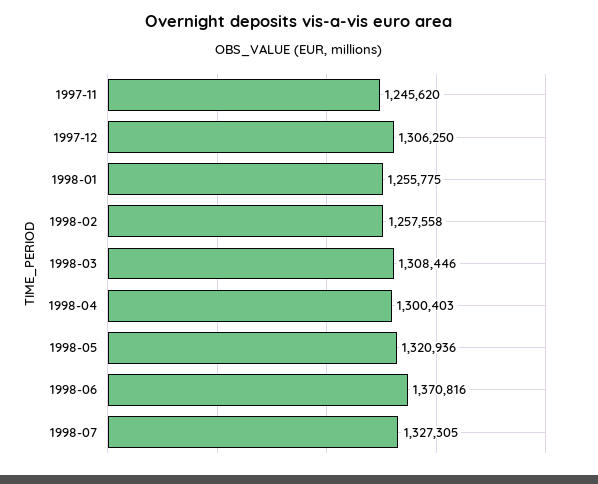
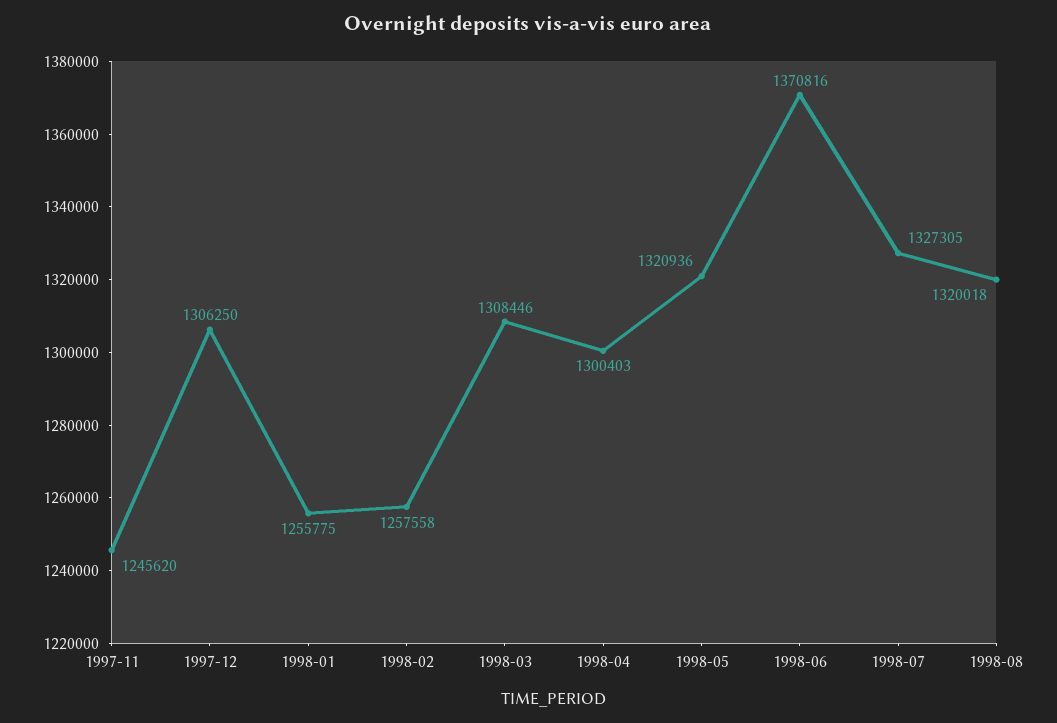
1998-08: none -> 1320018

